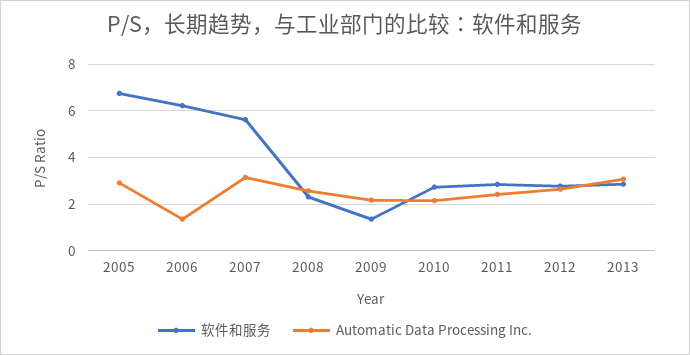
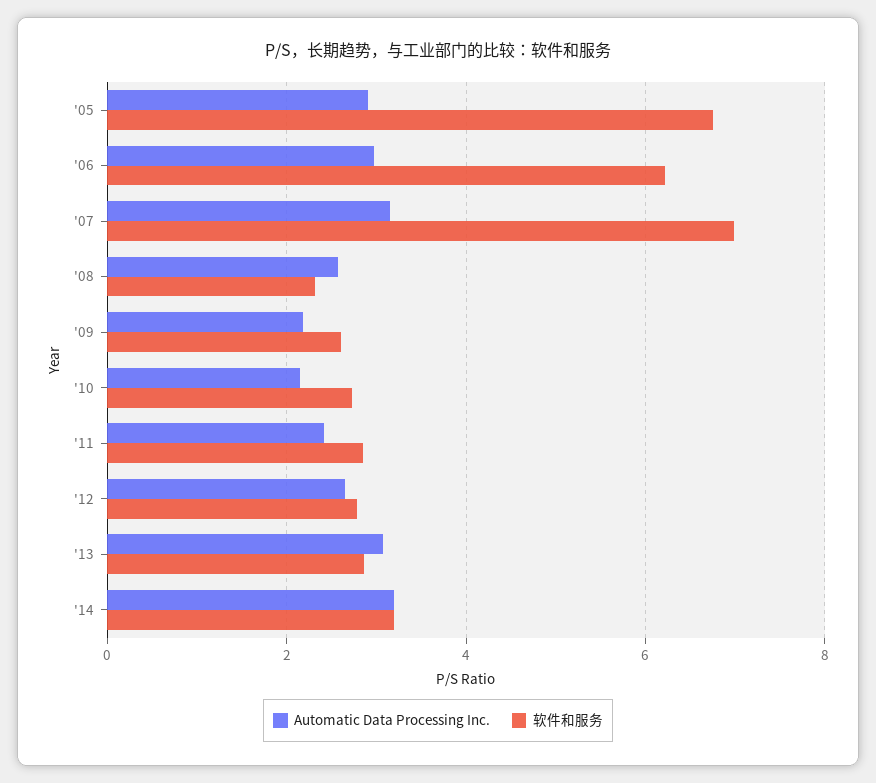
Automatic Data Processing Inc., 2006: 1.5 -> 3
软件和服务, 2007: 5.5 -> 7
软件和服务, 2009: 1.5 -> 2.6
Automatic Data Processing Inc., '14: none -> 3.2
软件和服务, '14: none -> 3.2

